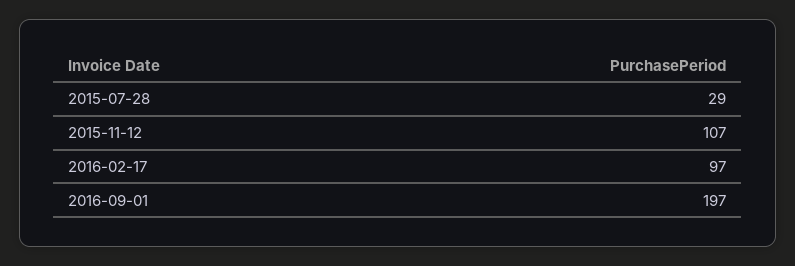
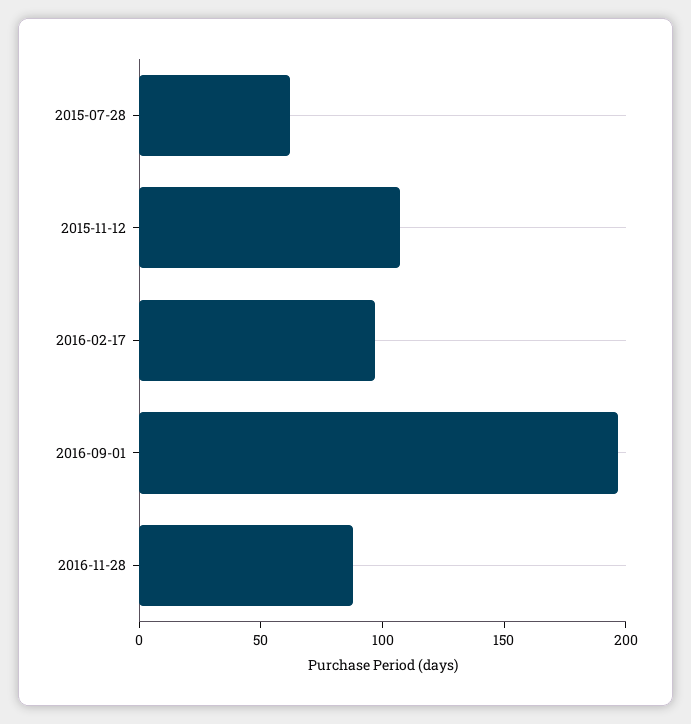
2015-07-28: 29 -> 60
2016-11-28: none -> 90

